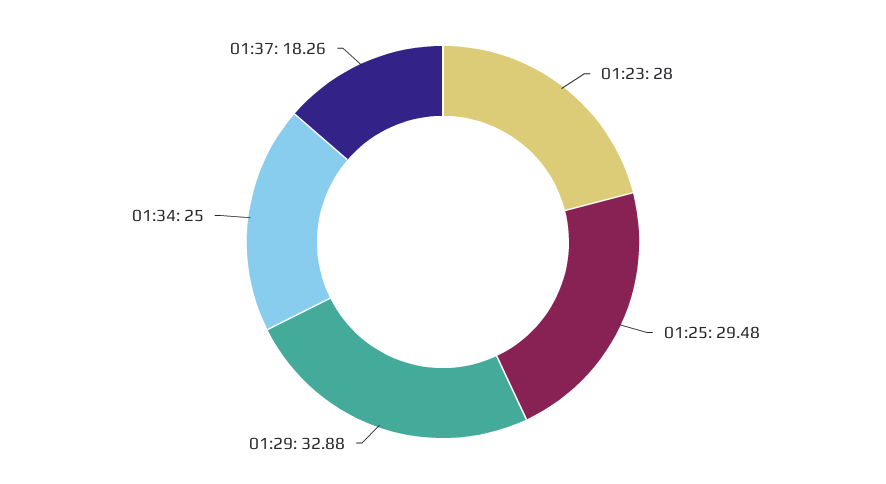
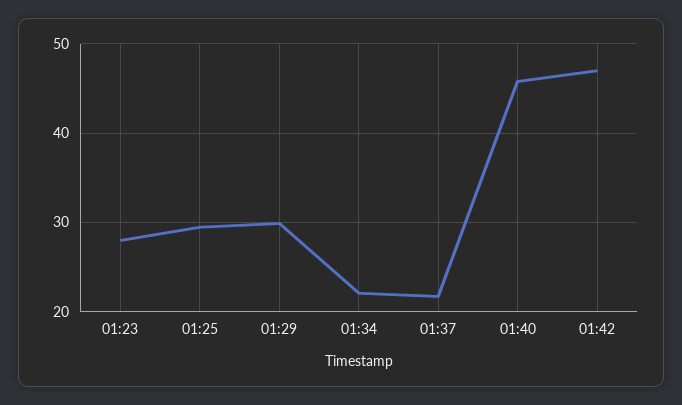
01:29: 32.88 -> 30
01:34: 25 -> 22
01:37: 18.26 -> 22
01:40: none -> 46
01:42: none -> 47

